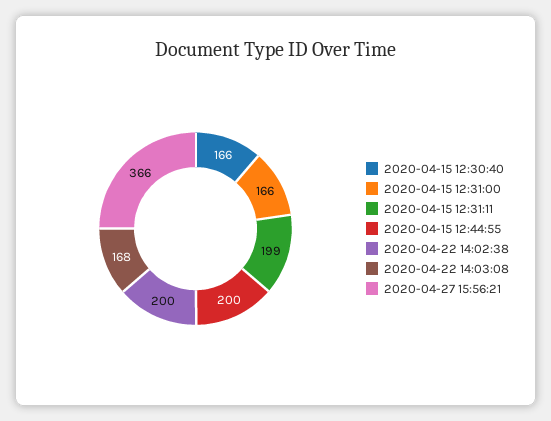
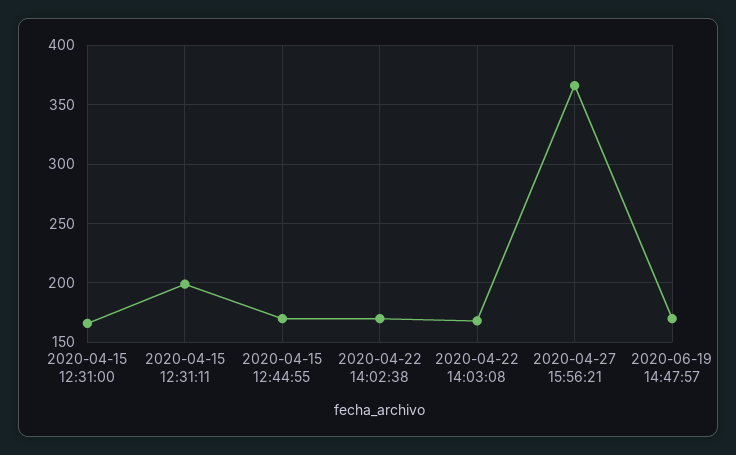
2020-04-15 12:30:40: 166 -> none
2020-04-15 12:44:55: 200 -> 170
2020-04-22 14:02:38: 200 -> 170
2020-06-19 14:47:57: none -> 170

